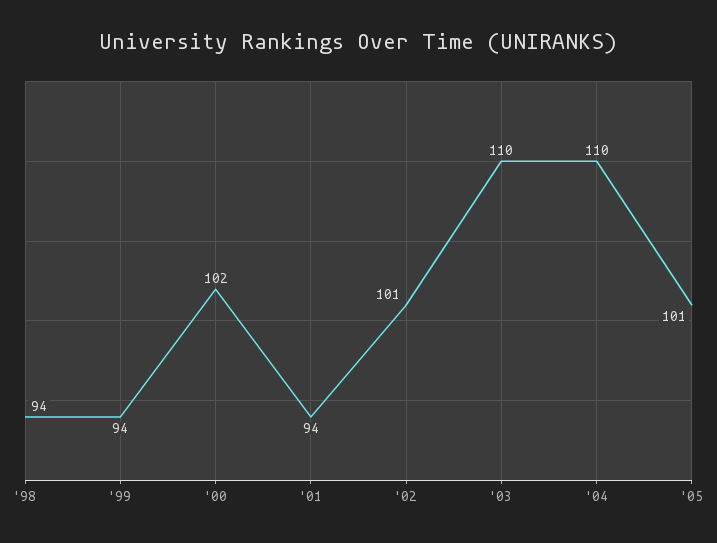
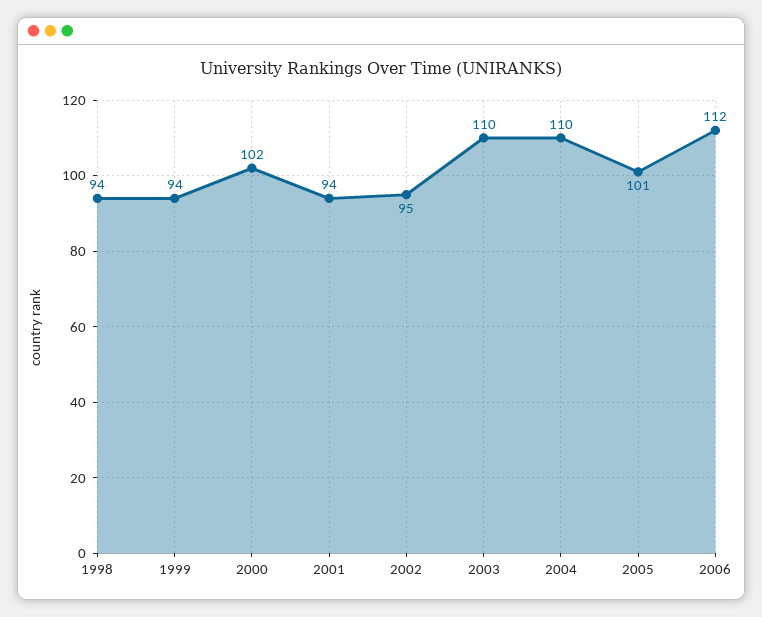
'02: 101 -> 95
2006: none -> 112

